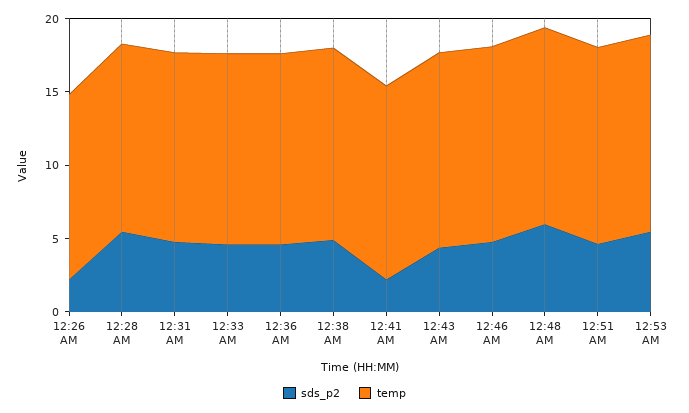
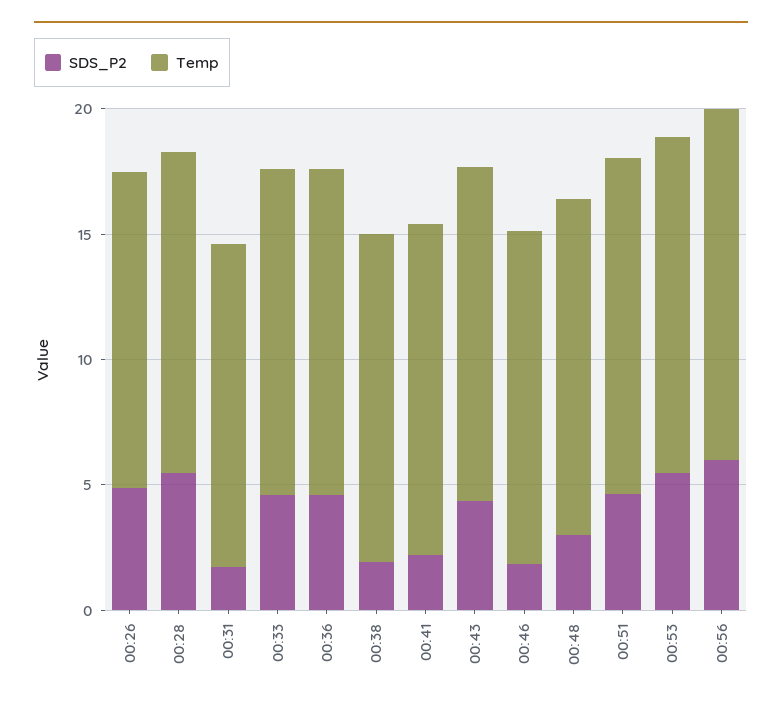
sds_p2, 12:26 AM: 2 -> 5
sds_p2, 12:31 AM: 5 -> 2
sds_p2, 12:38 AM: 5 -> 2
sds_p2, 12:46 AM: 5 -> 2
sds_p2, 12:48 AM: 6 -> 3
sds_p2, 00:56: none -> 6
temp, 00:56: none -> 14

